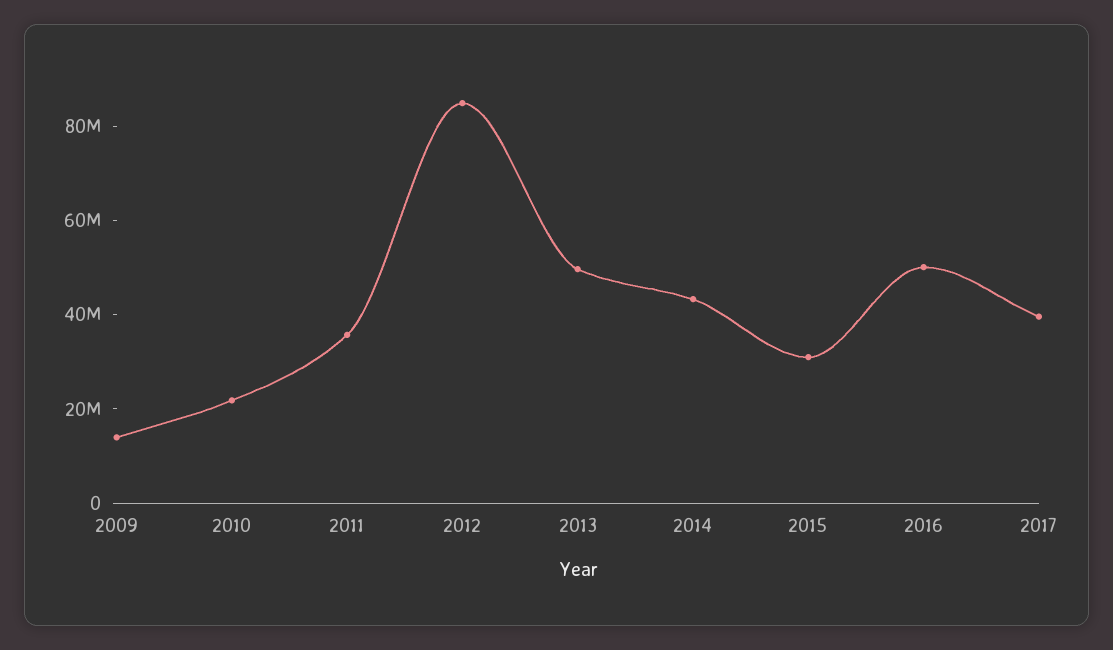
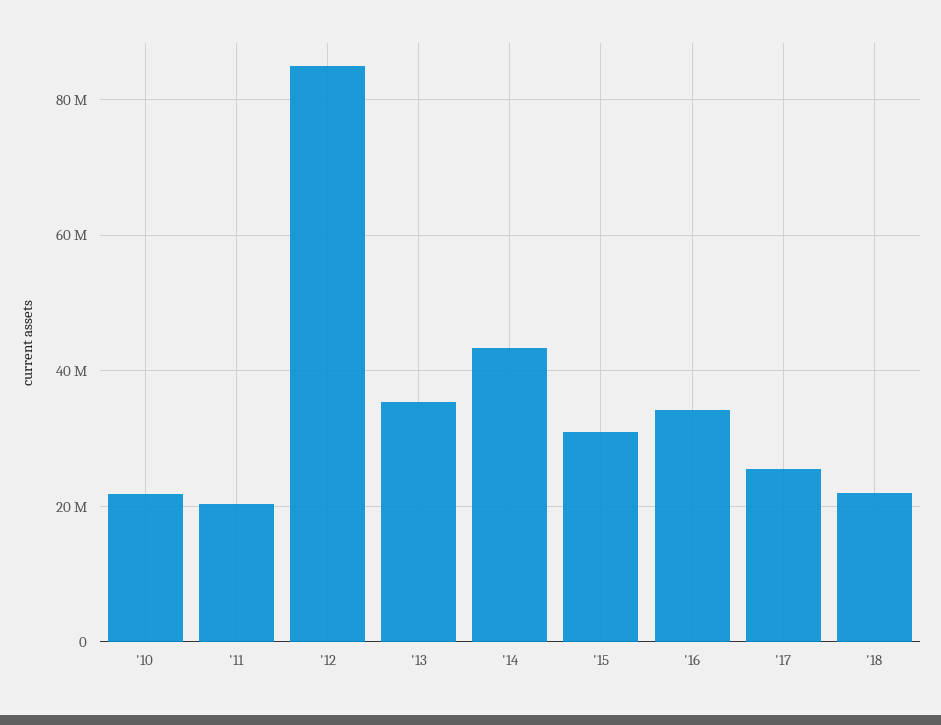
2009: 15000000 -> none
2011: 35000000 -> 20000000
2013: 50000000 -> 36000000
2016: 50000000 -> 34000000
2017: 40000000 -> 26000000
'18: none -> 22000000

